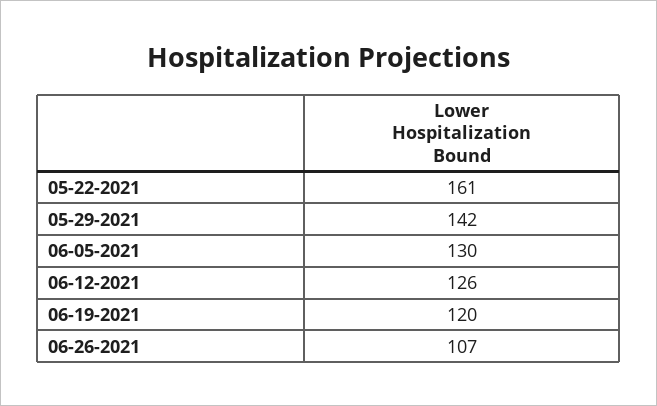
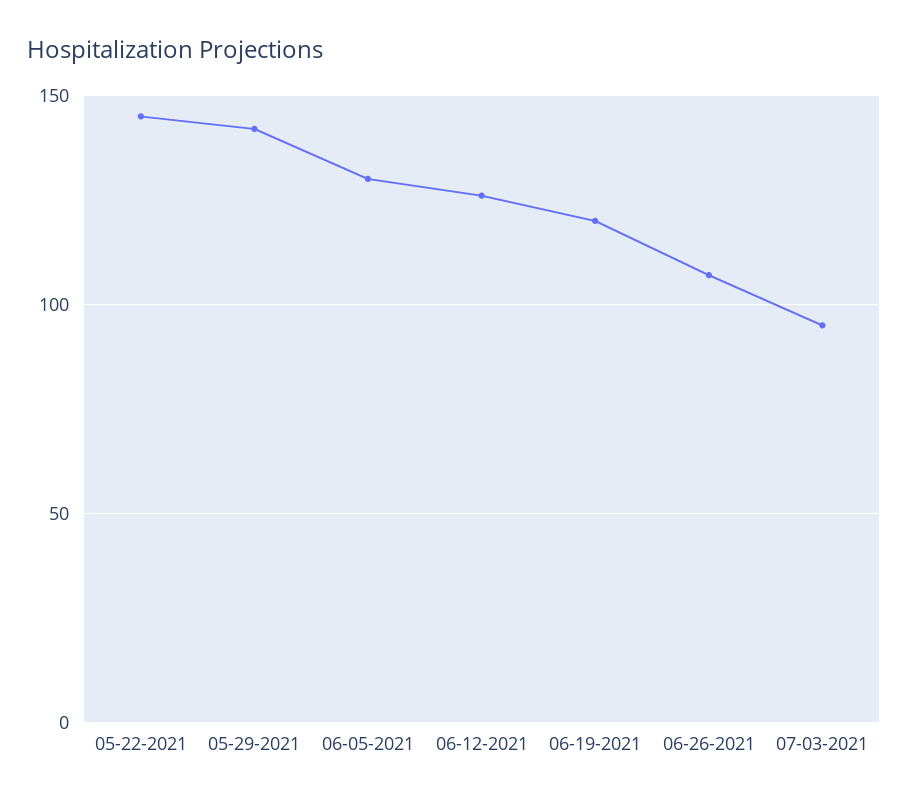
05-22-2021: 161 -> 145
07-03-2021: none -> 95

